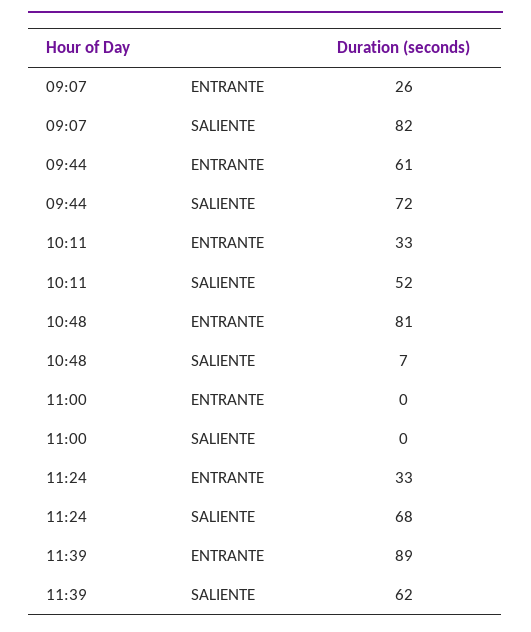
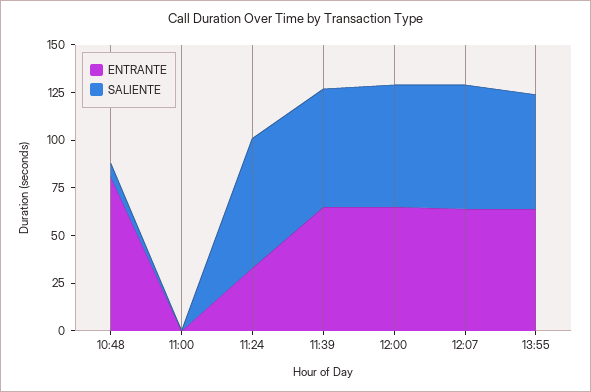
ENTRANTE, 09:07: 26 -> none
SALIENTE, 09:07: 82 -> none
ENTRANTE, 09:44: 61 -> none
SALIENTE, 09:44: 72 -> none
ENTRANTE, 10:11: 33 -> none
SALIENTE, 10:11: 52 -> none
ENTRANTE, 11:39: 89 -> 65
ENTRANTE, 12:00: none -> 65
SALIENTE, 12:00: none -> 65
ENTRANTE, 12:07: none -> 65
SALIENTE, 12:07: none -> 65
ENTRANTE, 13:55: none -> 65
SALIENTE, 13:55: none -> 60

